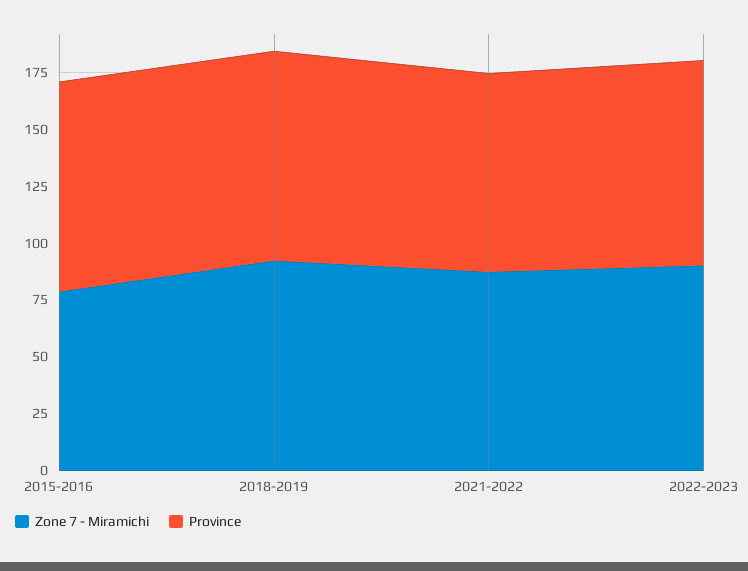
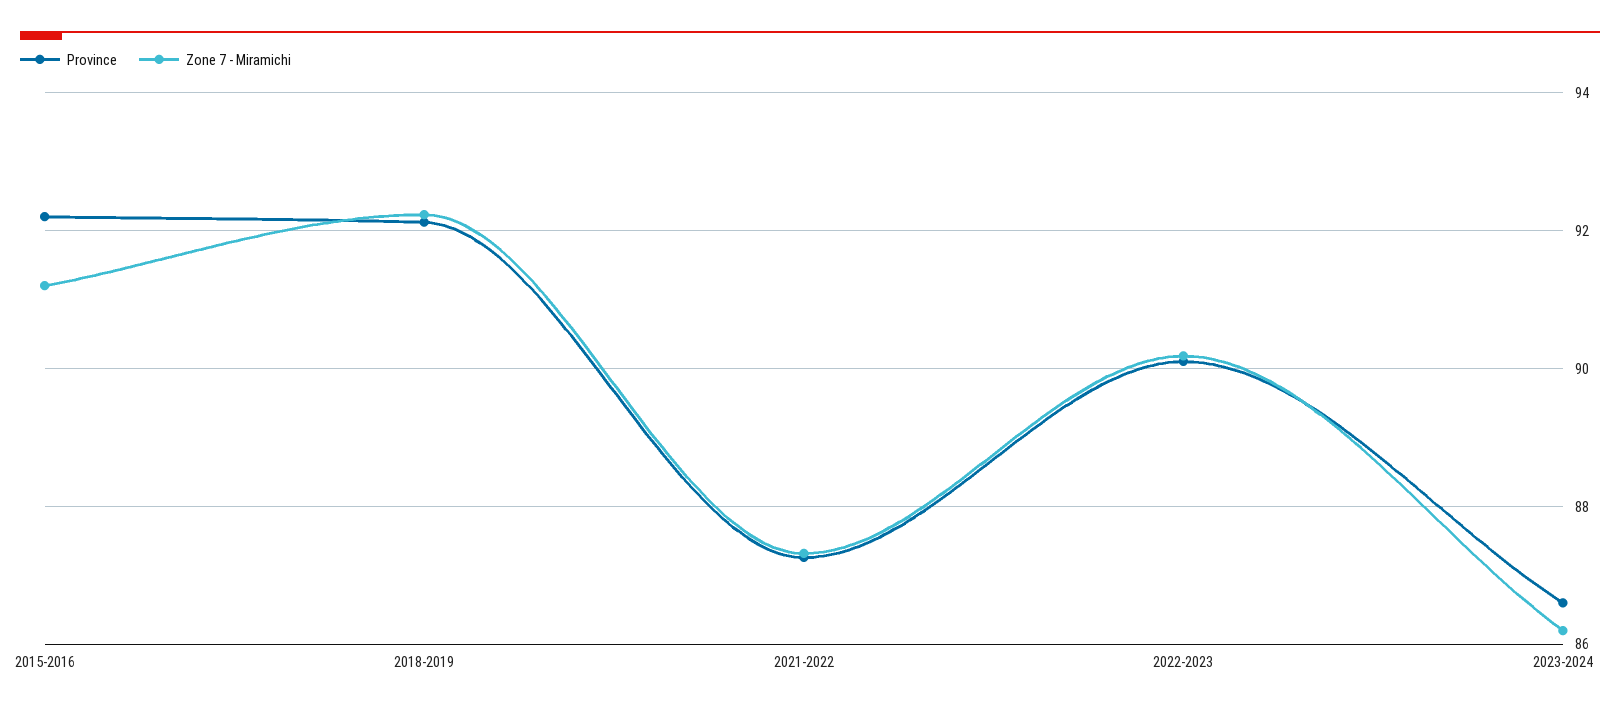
Zone 7 - Miramichi, 2015-2016: 80 -> 91.2
Province, 2023-2024: none -> 86.6
Zone 7 - Miramichi, 2023-2024: none -> 86.2

